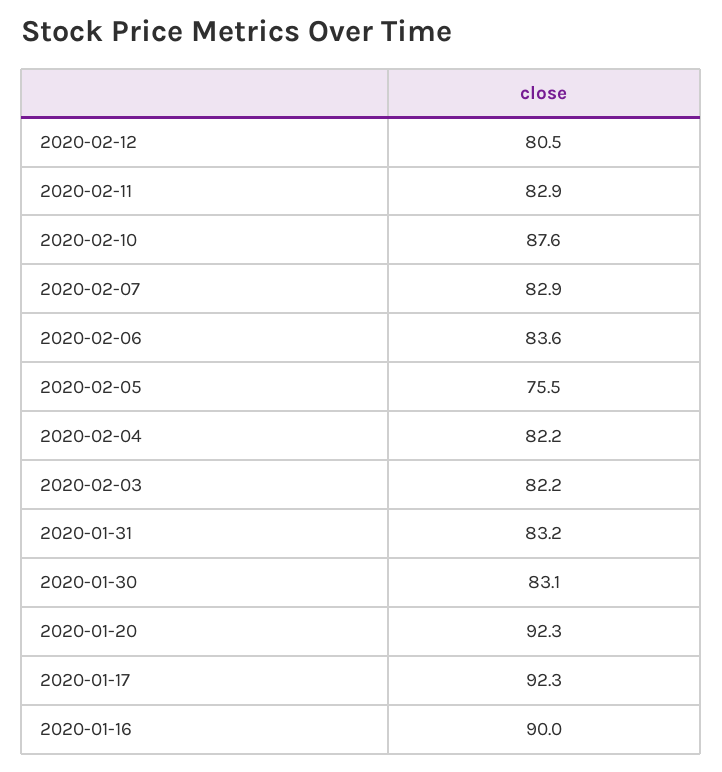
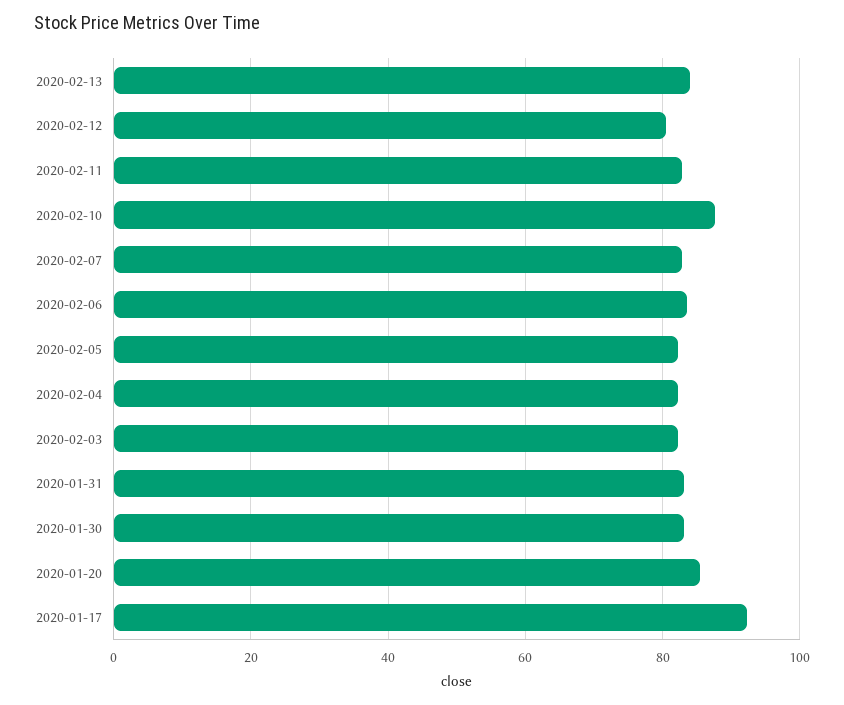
2020-02-05: 75.5 -> 82
2020-01-20: 92.3 -> 86
2020-01-16: 90 -> none
2020-02-13: none -> 84

